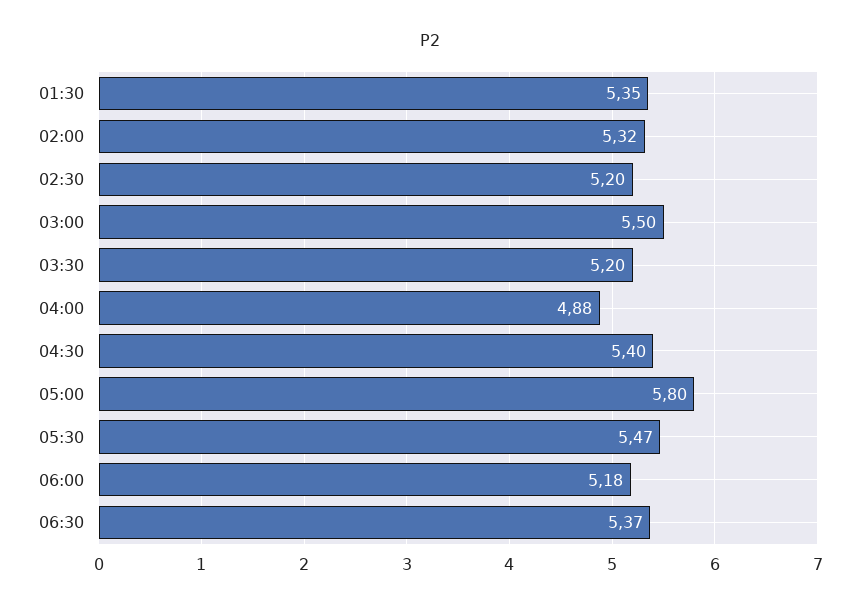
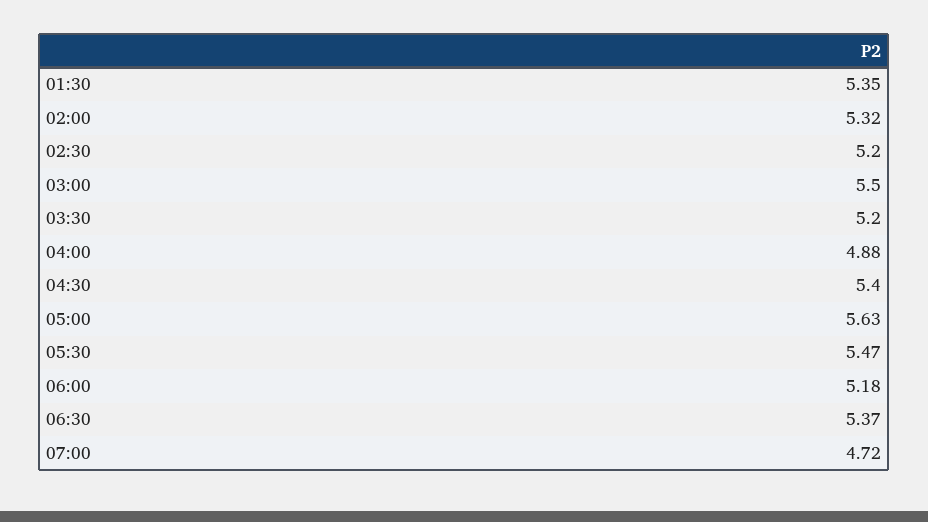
05:00: 5.8 -> 5.63
07:00: none -> 4.72

